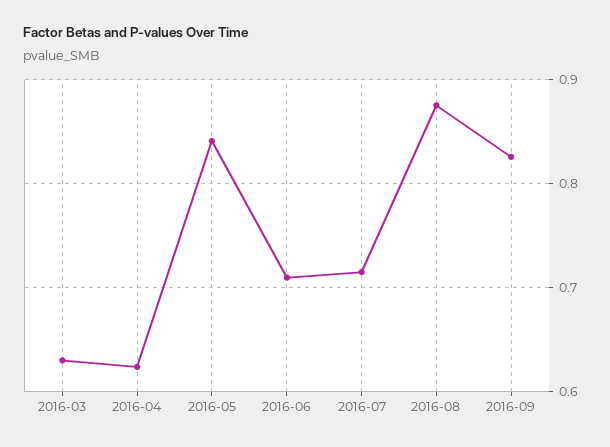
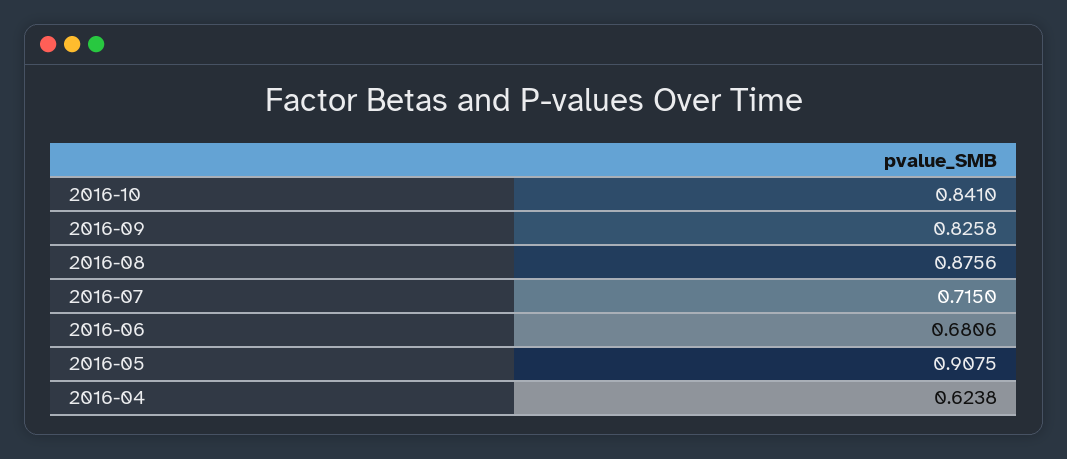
2016-03: 0.63 -> none
2016-05: 0.84 -> 0.9075
2016-06: 0.71 -> 0.6806
2016-10: none -> 0.841

